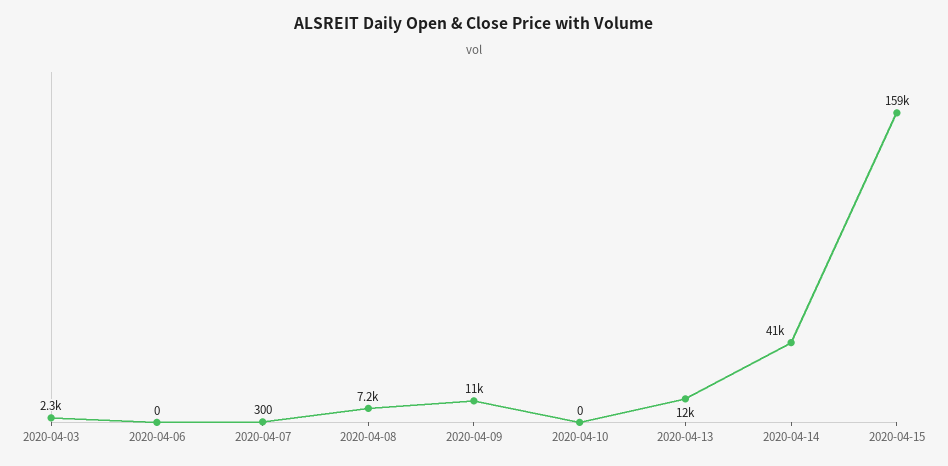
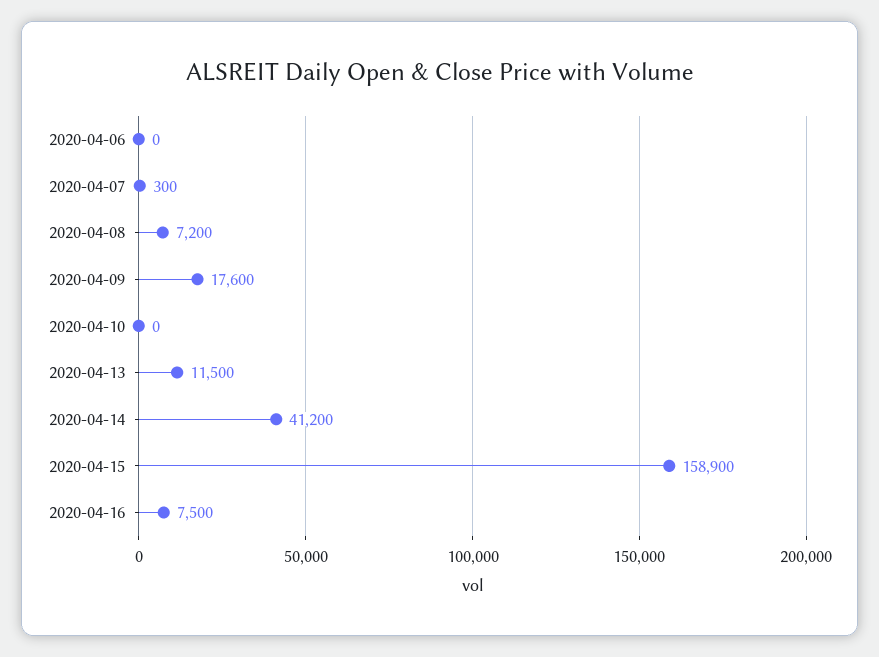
2020-04-03: 2300 -> none
2020-04-09: 11000 -> 17600
2020-04-16: none -> 7500

